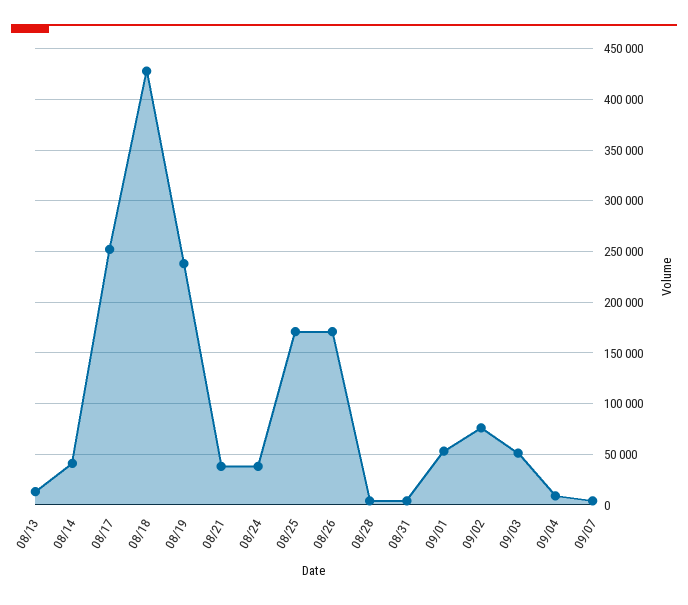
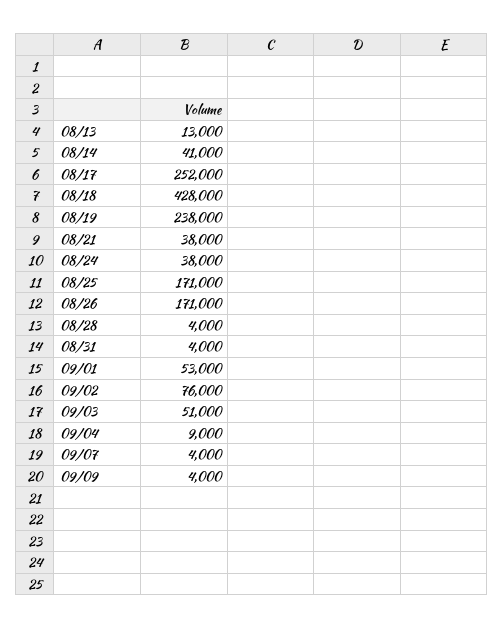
09/09: none -> 4000

